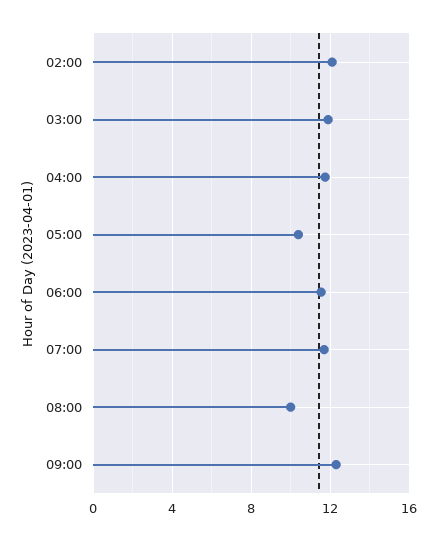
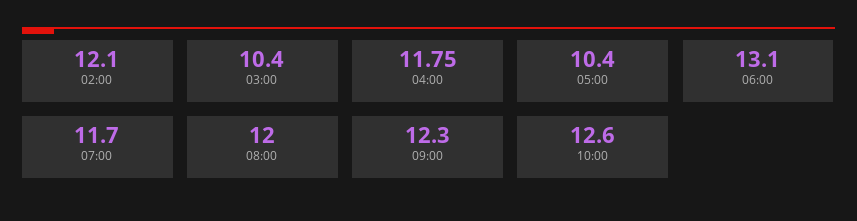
03:00: 12 -> 10.4
06:00: 11.5 -> 13.1
08:00: 10 -> 12
10:00: none -> 12.6

